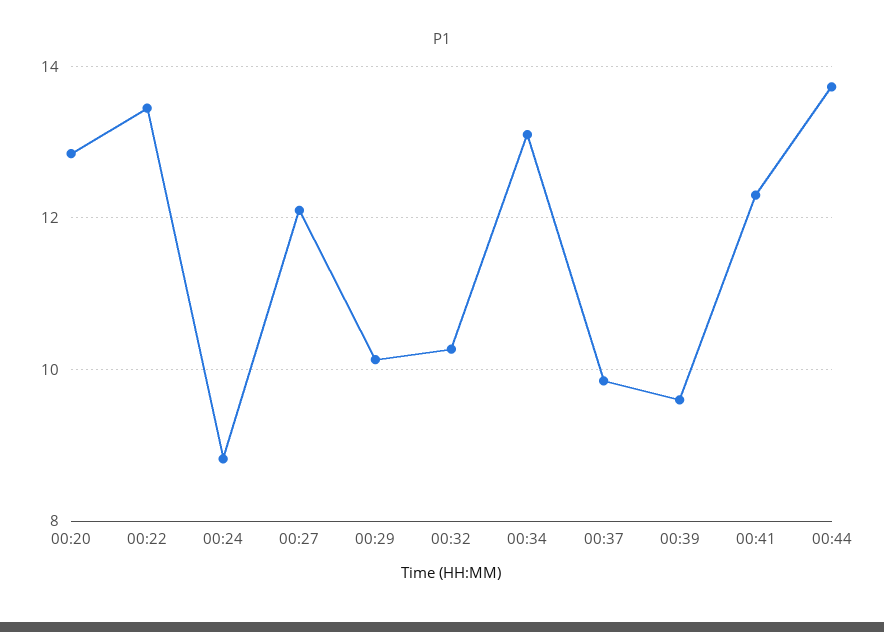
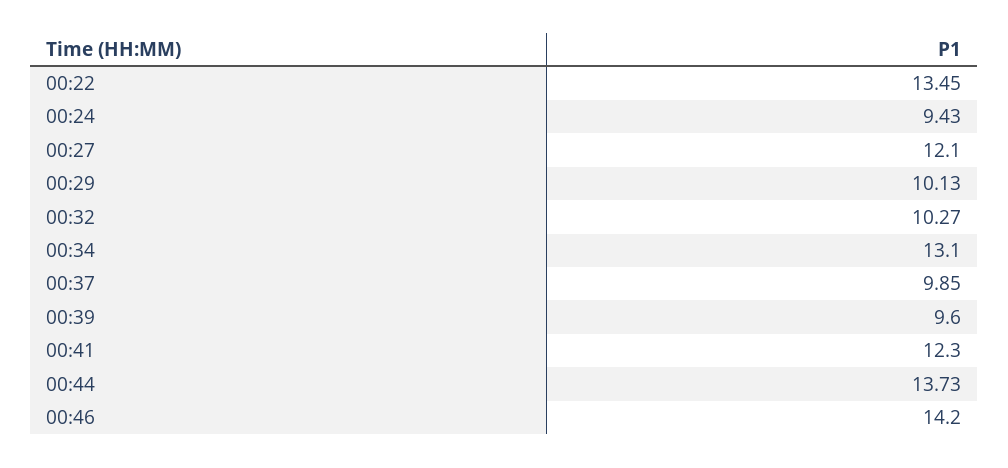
00:20: 12.8 -> none
00:24: 8.8 -> 9.43
00:46: none -> 14.2

